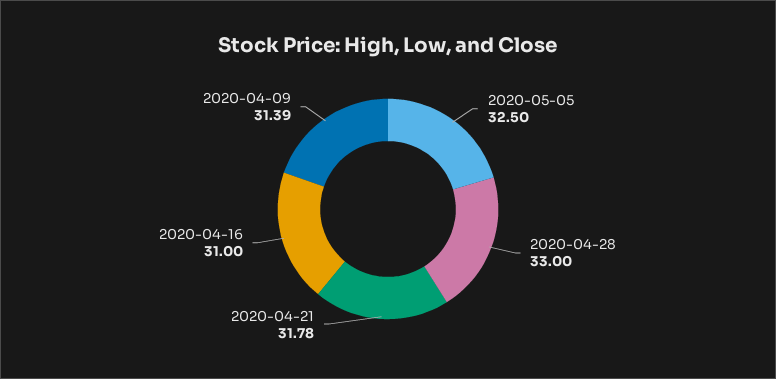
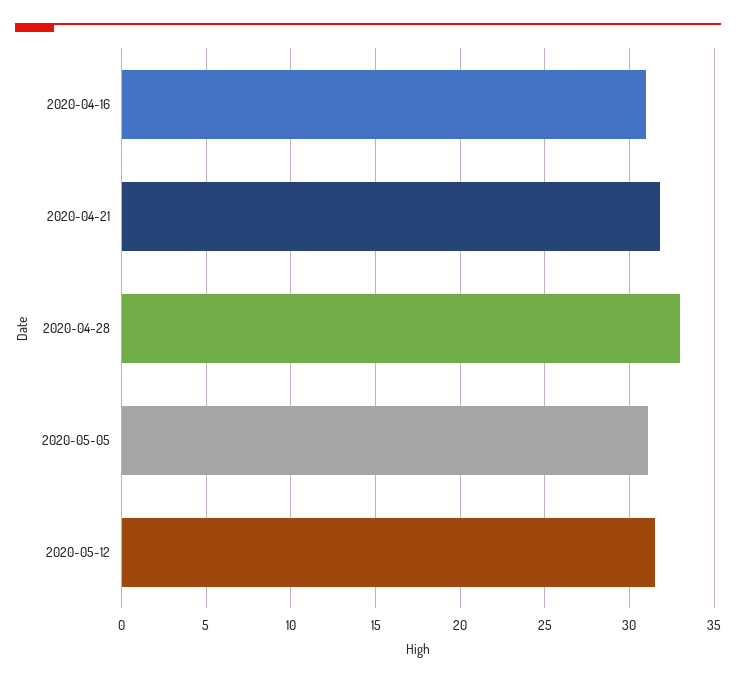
2020-05-05: 32.5 -> 31
2020-04-09: 31.39 -> none
2020-05-12: none -> 31.5

